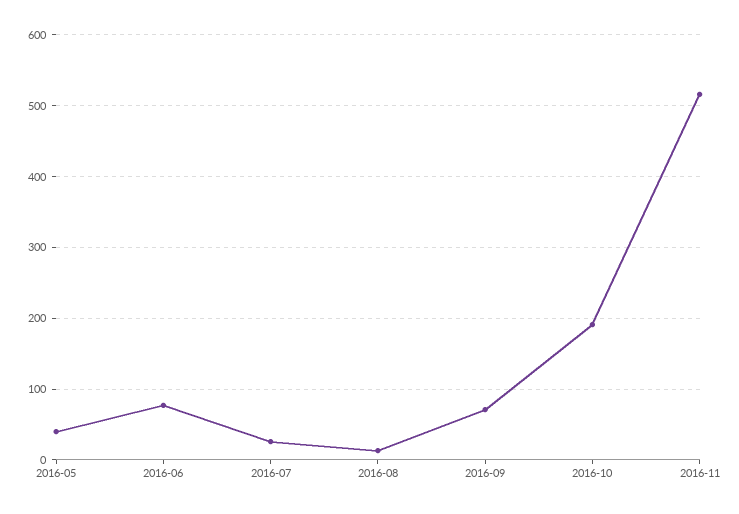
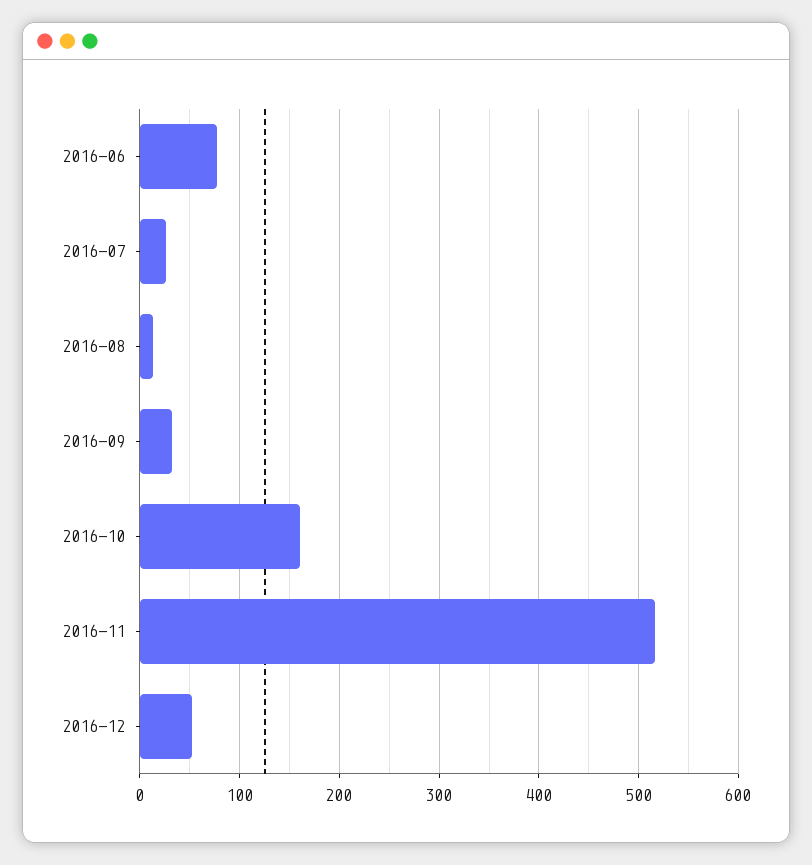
2016-05: 40 -> none
2016-09: 70 -> 30
2016-10: 190 -> 160
2016-12: none -> 50

